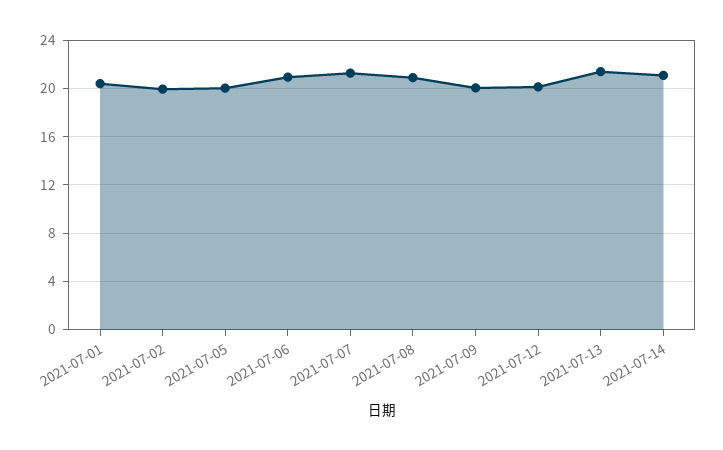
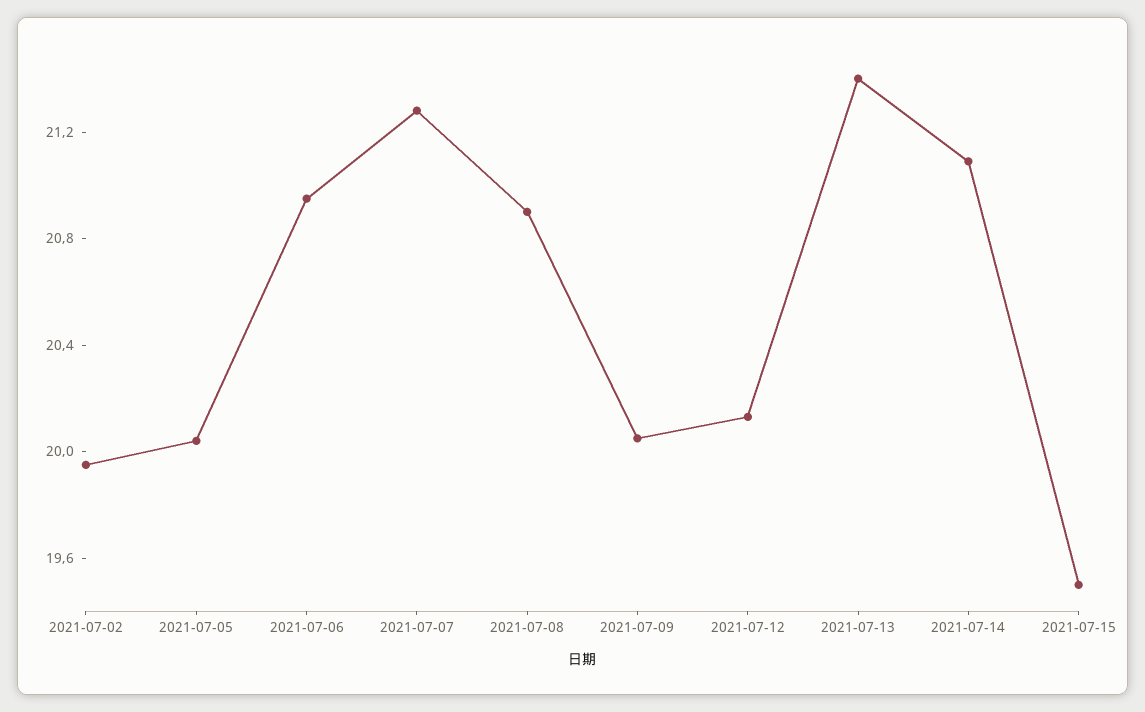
2021-07-01: 20.5 -> none
2021-07-15: none -> 19.5

